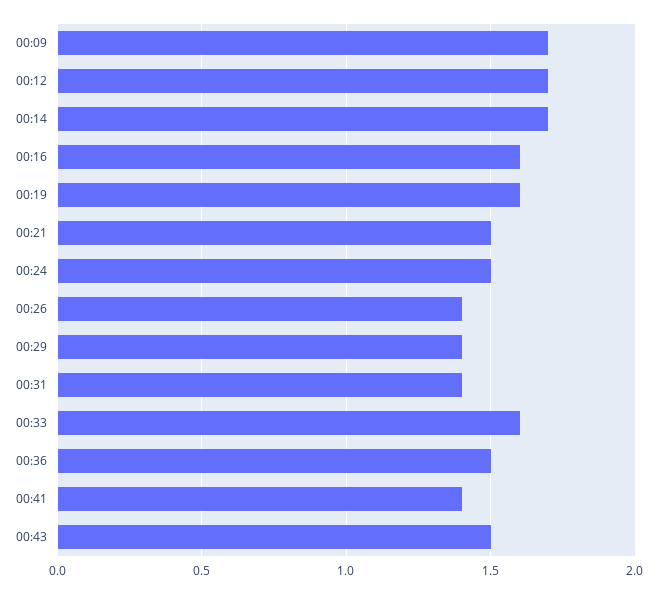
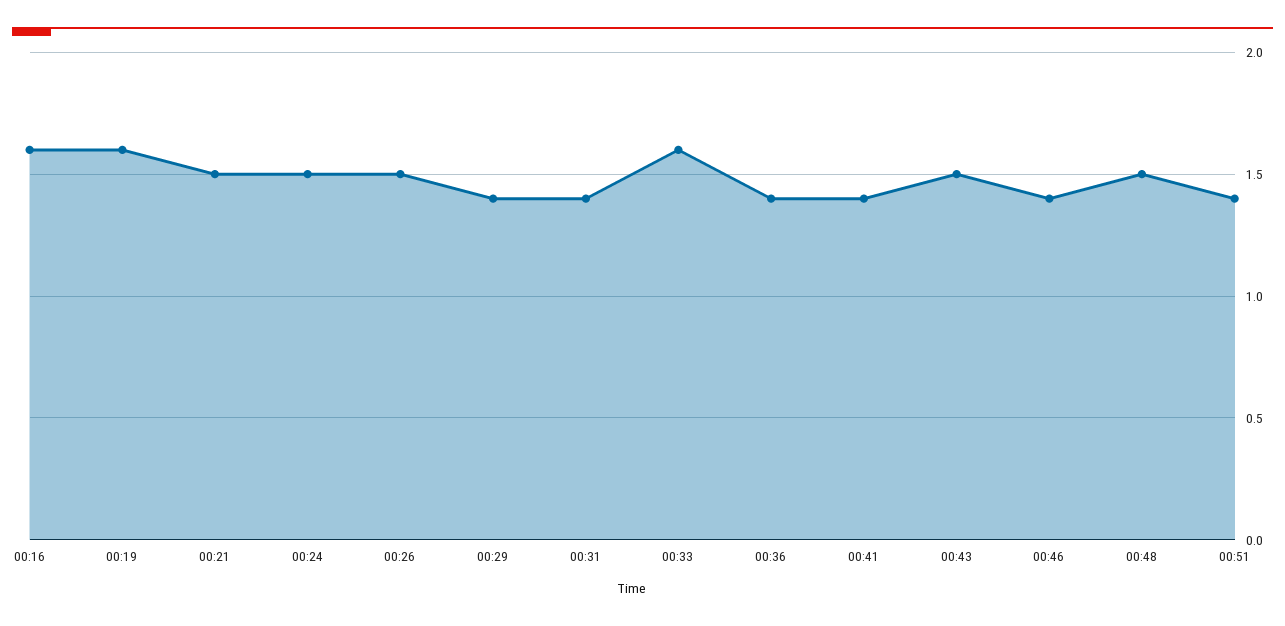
00:09: 1.7 -> none
00:12: 1.7 -> none
00:14: 1.7 -> none
00:26: 1.4 -> 1.5
00:36: 1.5 -> 1.4
00:46: none -> 1.4
00:48: none -> 1.5
00:51: none -> 1.4

